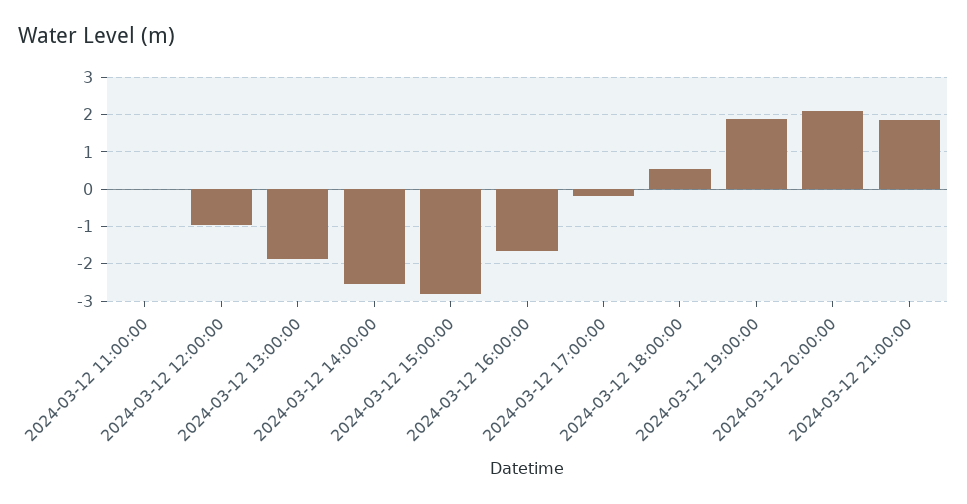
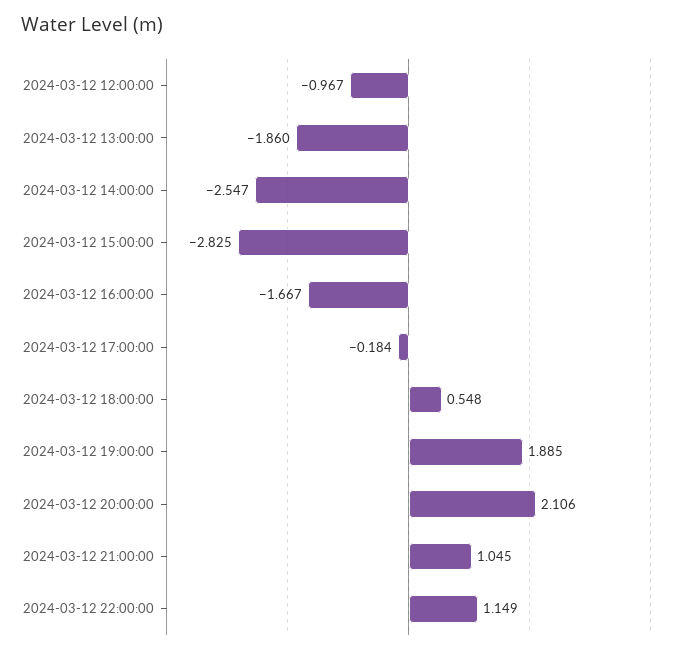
2024-03-12 11:00:00: 0 -> none
2024-03-12 21:00:00: 1.8 -> 1.045
2024-03-12 22:00:00: none -> 1.149

